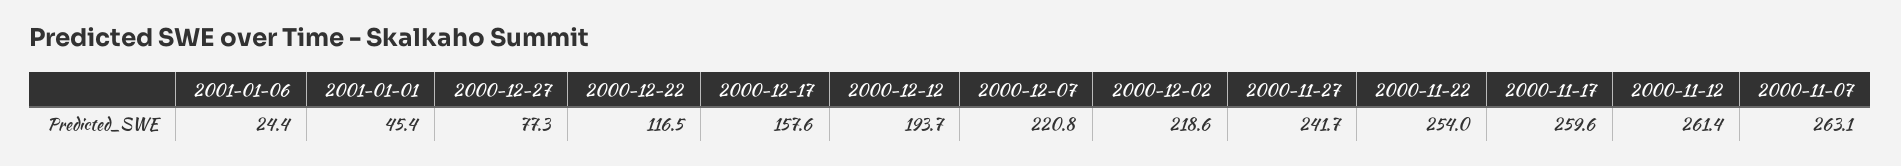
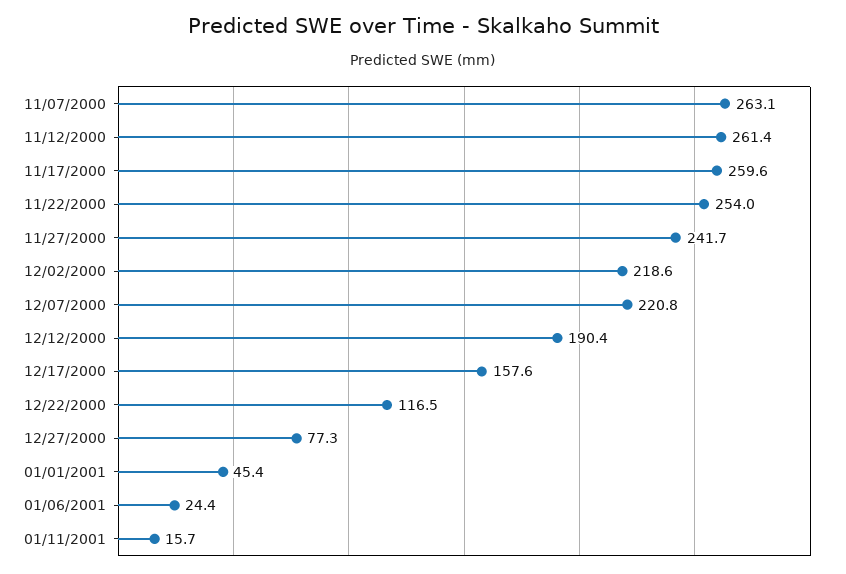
2000-12-12: 193.7 -> 190.4
01/11/2001: none -> 15.7

